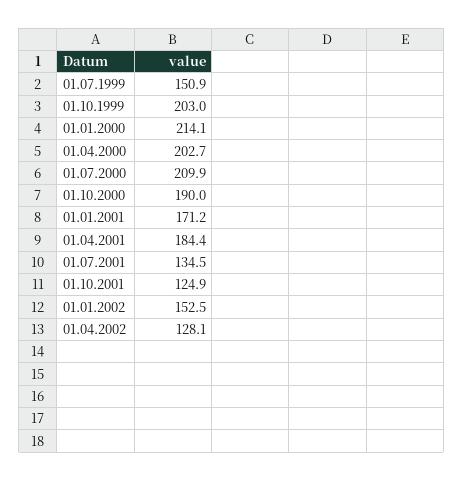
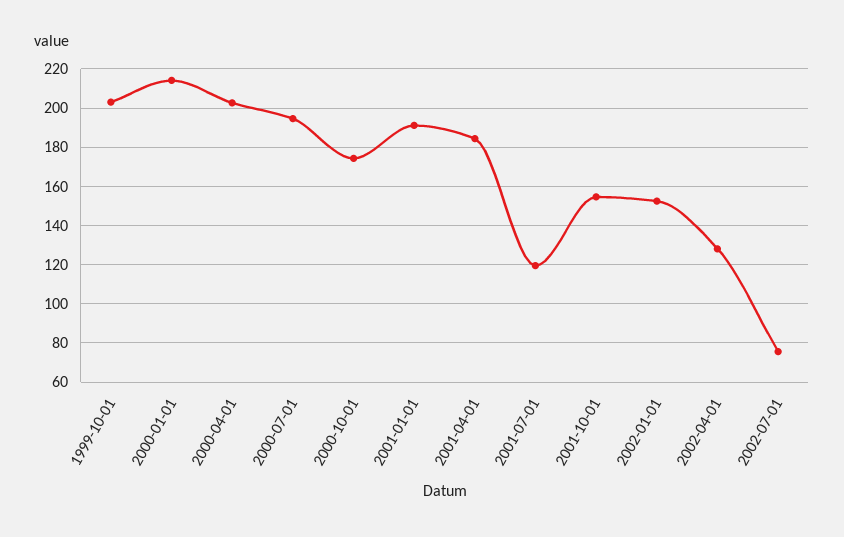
01.07.1999: 150.9 -> none
01.07.2000: 209.9 -> 195
01.10.2000: 190 -> 175
01.01.2001: 171.2 -> 190
01.07.2001: 134.5 -> 120
01.10.2001: 124.9 -> 155
2002-07-01: none -> 75

